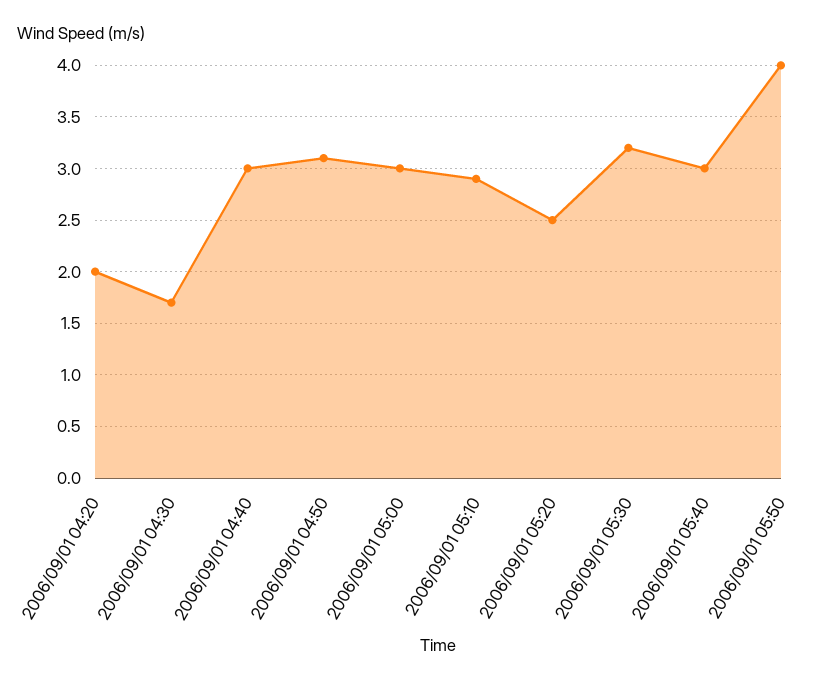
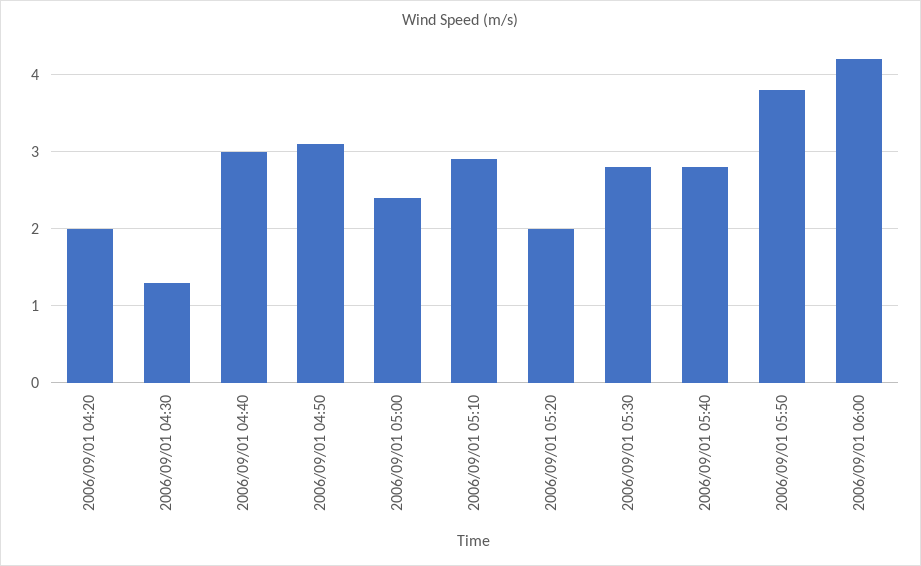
2006/09/01 04:30: 1.7 -> 1.3
2006/09/01 05:00: 3 -> 2.4
2006/09/01 05:20: 2.5 -> 2
2006/09/01 05:30: 3.2 -> 2.8
2006/09/01 05:40: 3 -> 2.8
2006/09/01 05:50: 4 -> 3.8
2006/09/01 06:00: none -> 4.2

